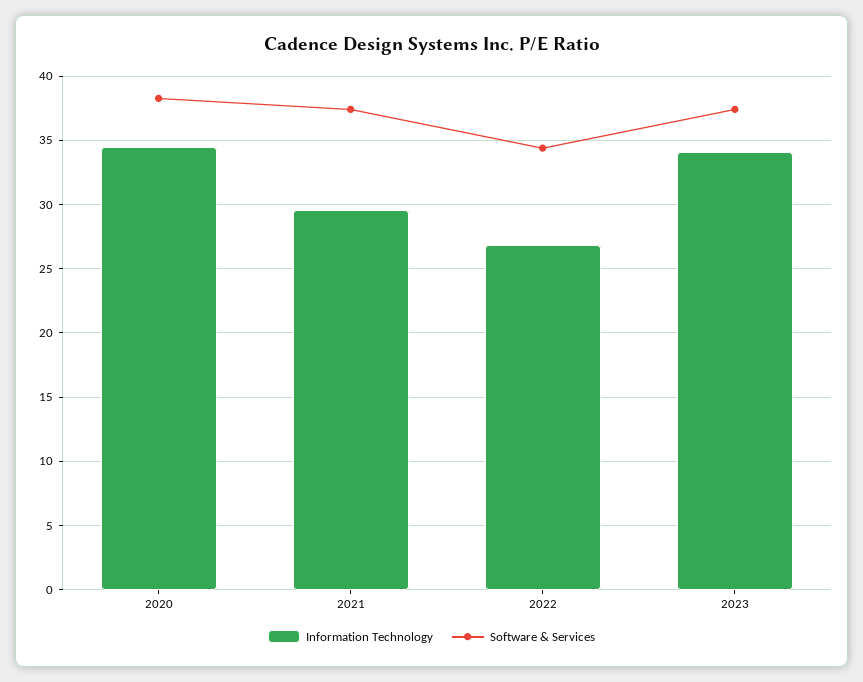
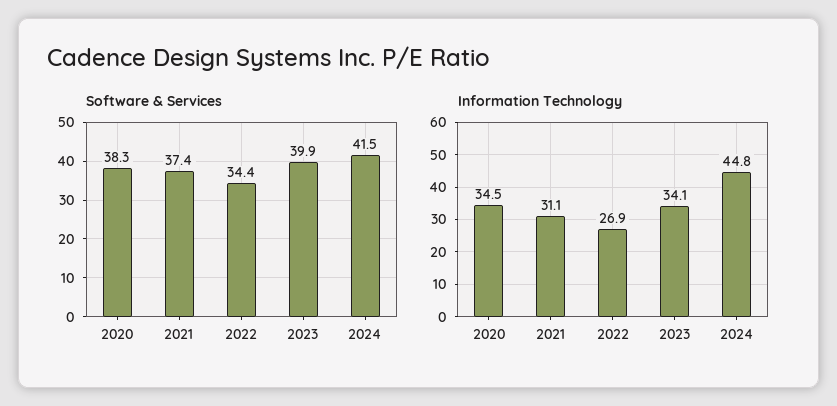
Information Technology, 2021: 29.5 -> 31.1
Software & Services, 2023: 37.5 -> 39.9
Software & Services, 2024: none -> 41.5
Information Technology, 2024: none -> 44.8

